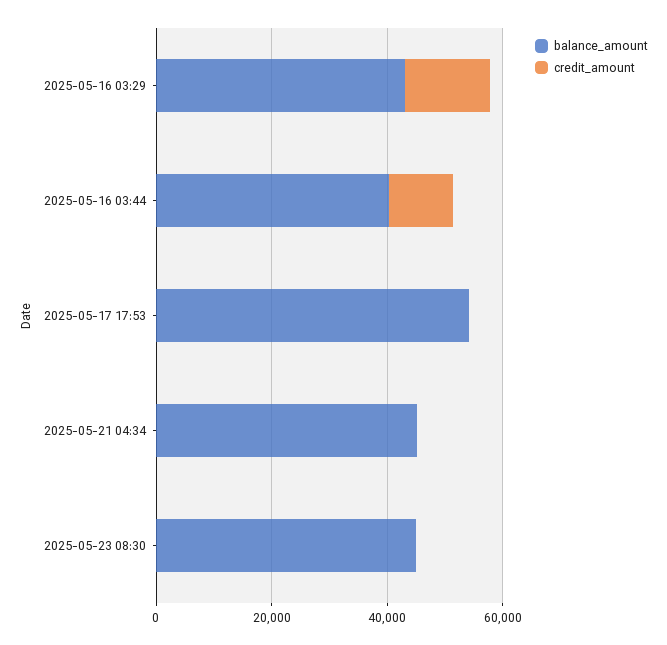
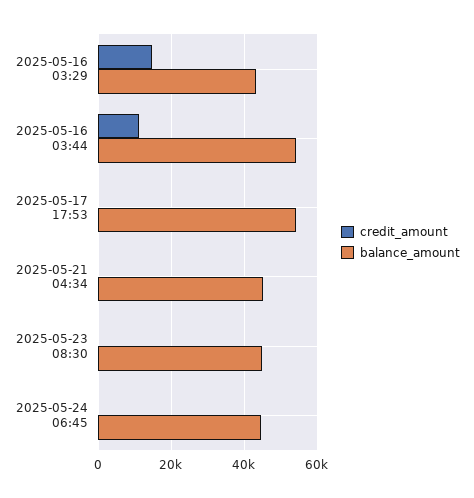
balance_amount, 2025-05-16 03:44: 40000 -> 54000
credit_amount, 2025-05-24 06:45: none -> 0
balance_amount, 2025-05-24 06:45: none -> 44000

